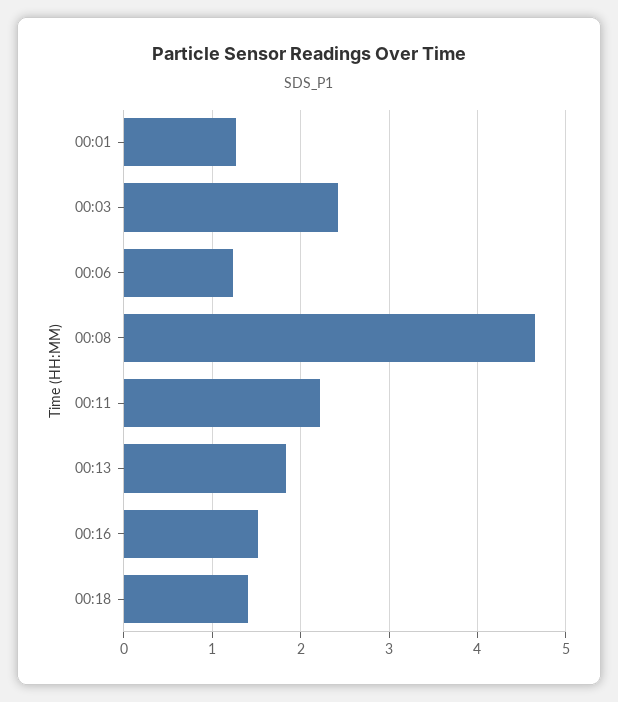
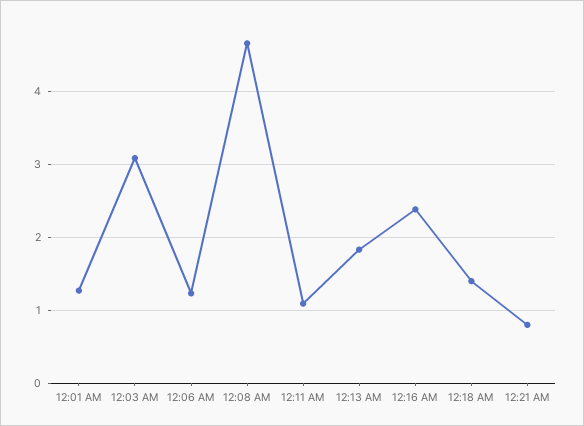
00:03: 2.4 -> 3.1
00:11: 2.2 -> 1.1
00:16: 1.5 -> 2.4
12:21 AM: none -> 0.8

